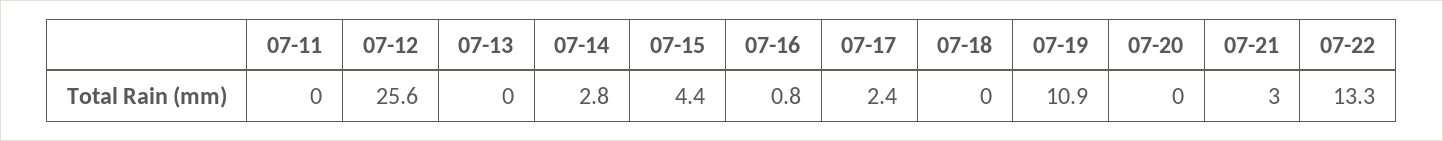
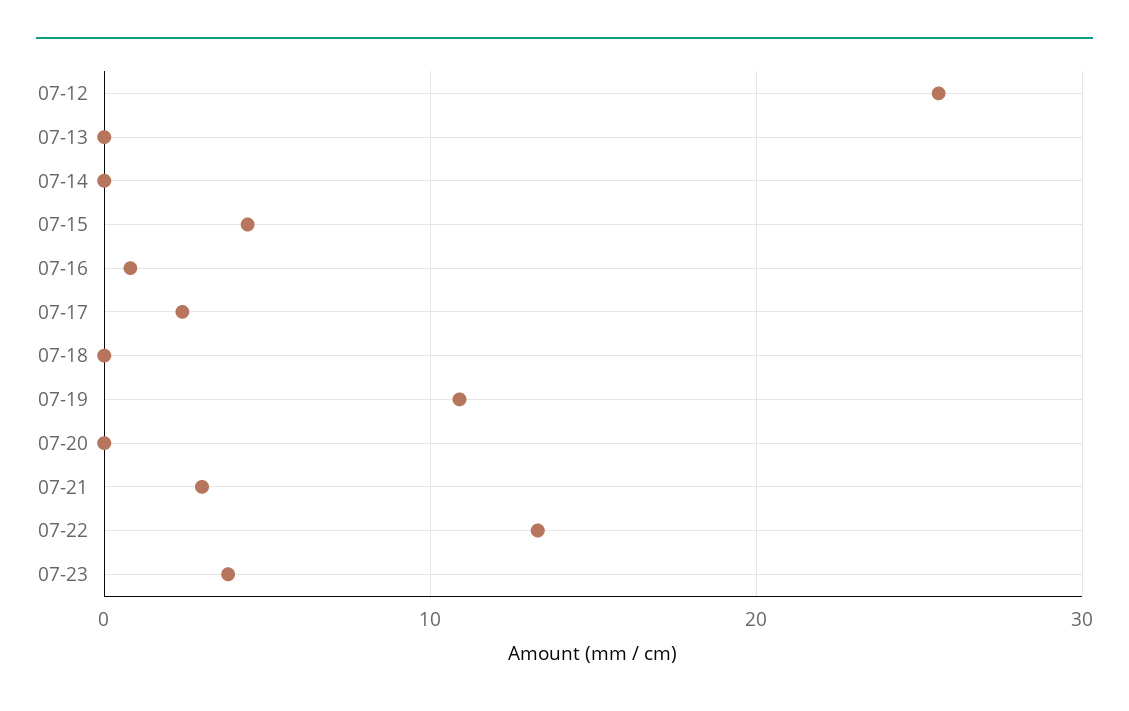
07-11: 0 -> none
07-14: 2.8 -> 0
07-23: none -> 4

